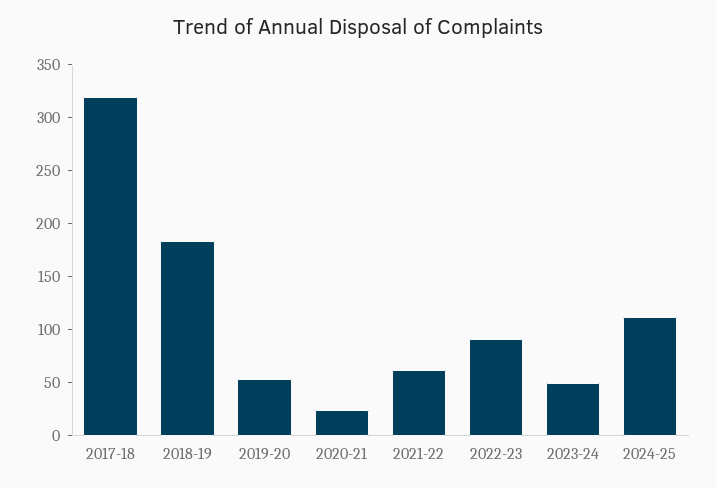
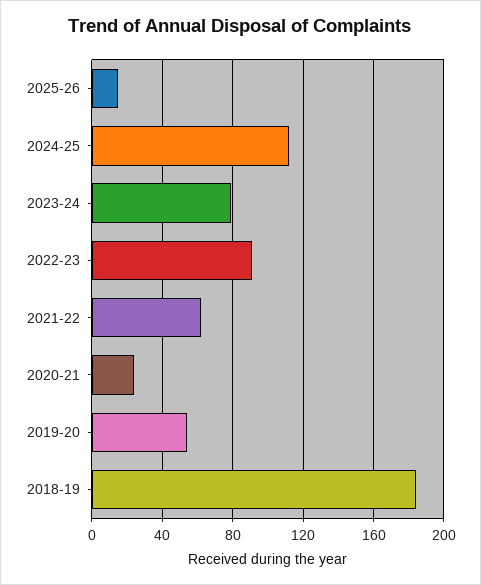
2017-18: 320 -> none
2023-24: 50 -> 80
2025-26: none -> 15

